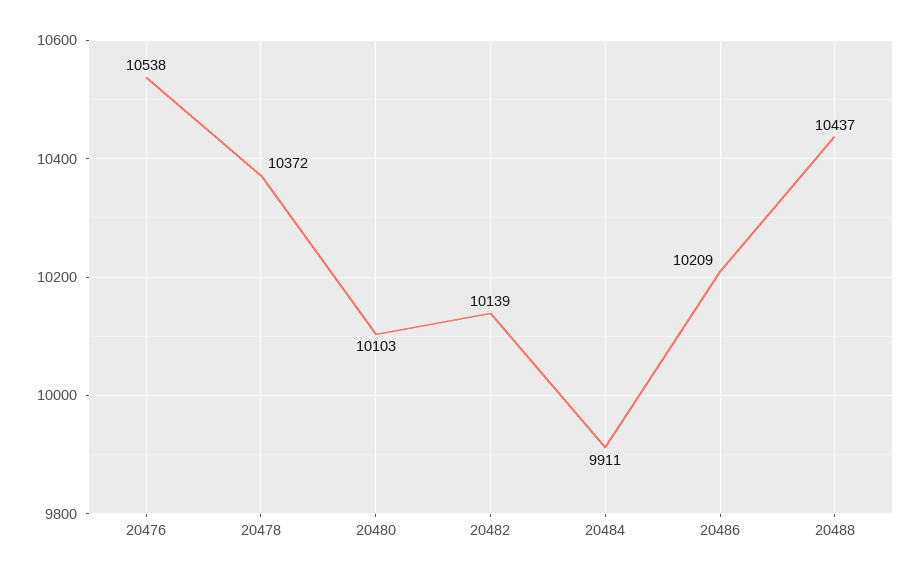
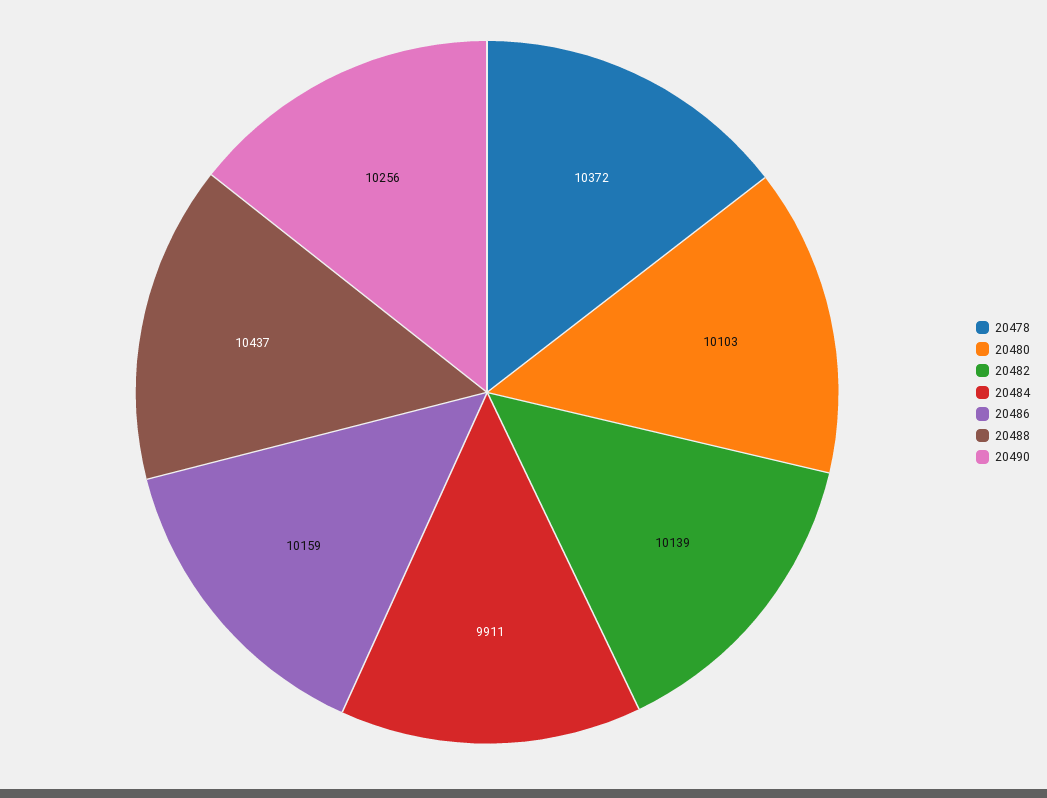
20476: 10538 -> none
20486: 10209 -> 10159
20490: none -> 10256

